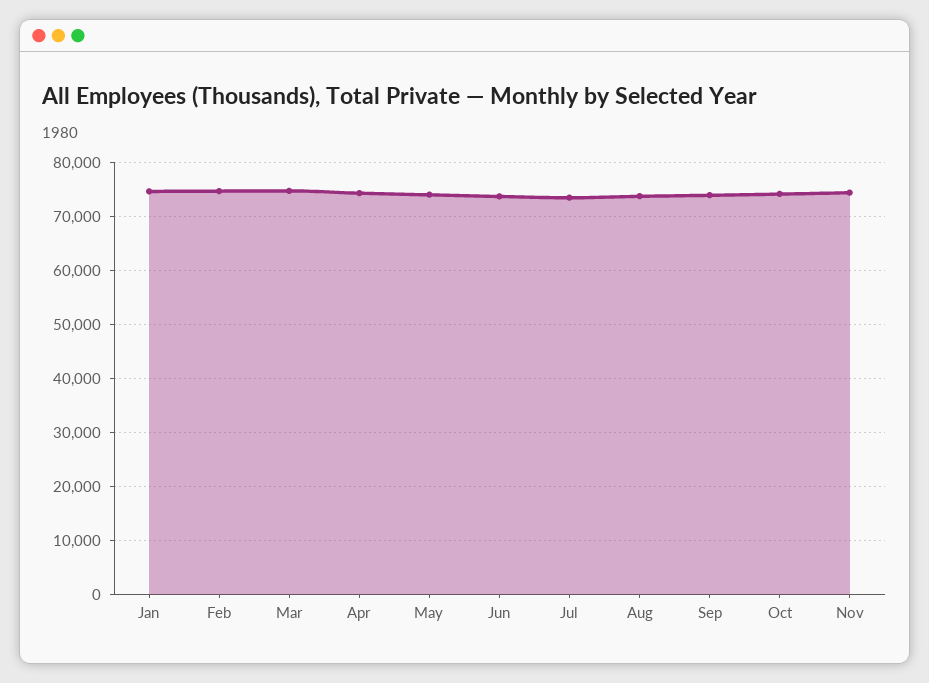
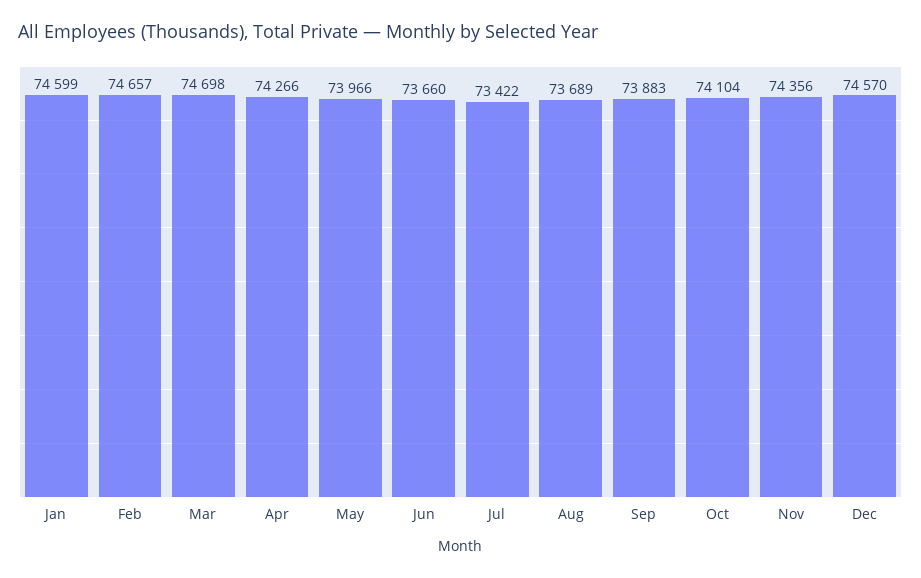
Dec: none -> 74570

